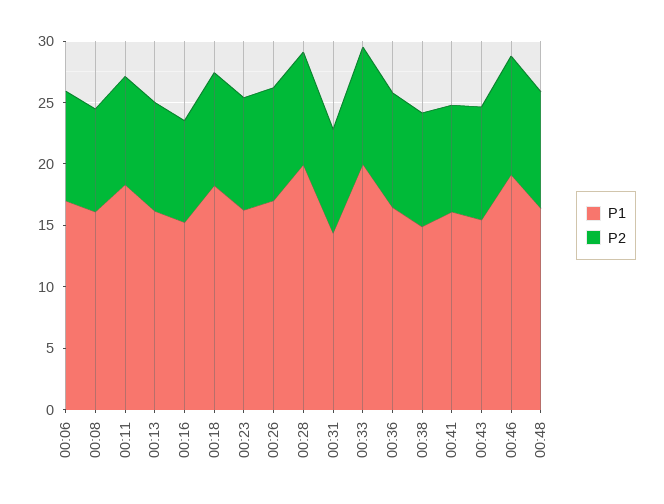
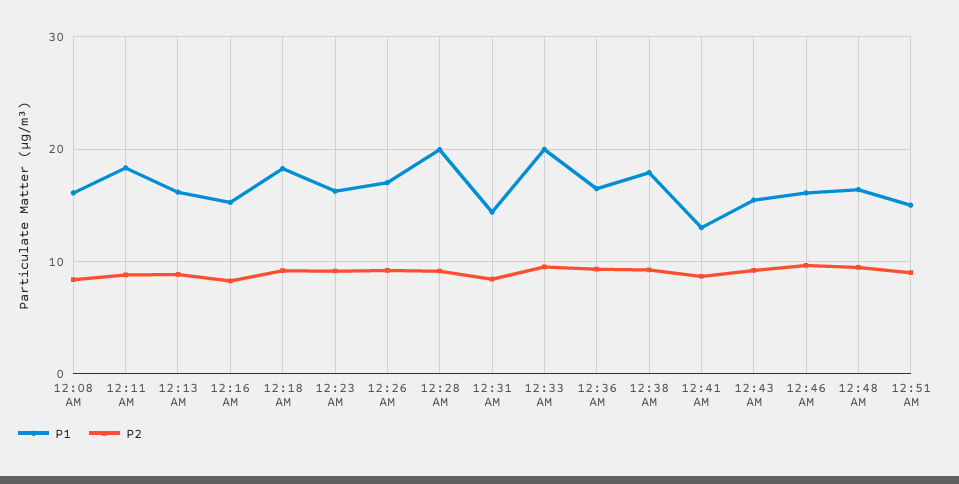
P1, 00:06: 17 -> none
P2, 00:06: 9 -> none
P1, 00:38: 15 -> 18
P1, 00:41: 16 -> 13
P1, 00:46: 19 -> 16
P1, 12:51 AM: none -> 15
P2, 12:51 AM: none -> 9

